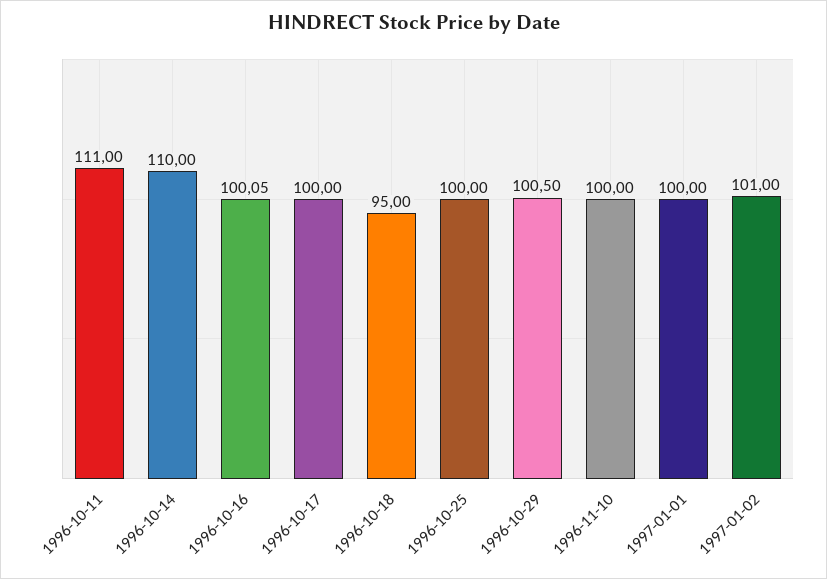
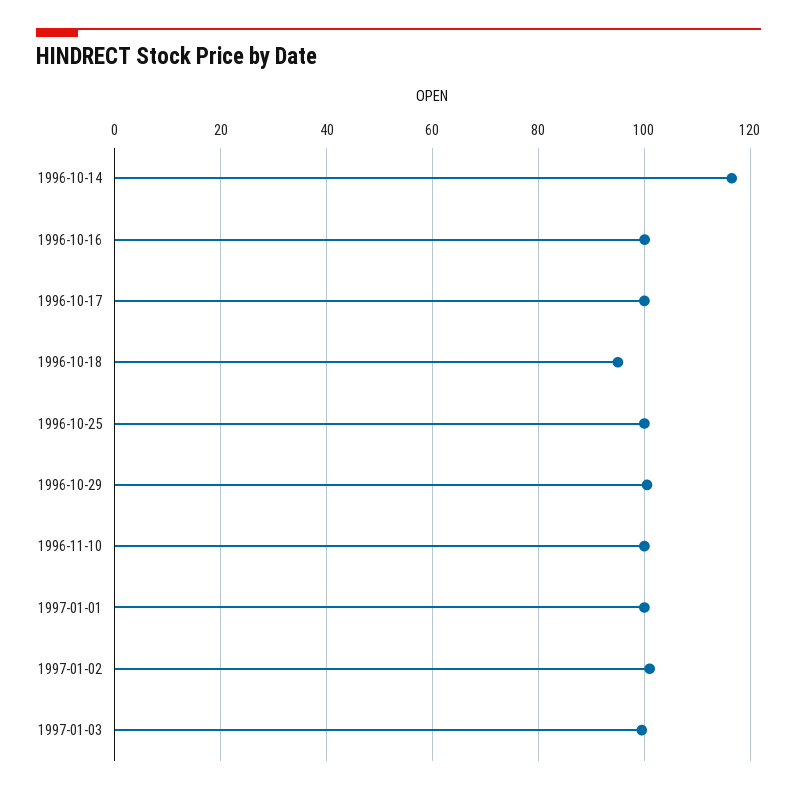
1996-10-11: 111 -> none
1996-10-14: 110 -> 116
1997-01-03: none -> 100

